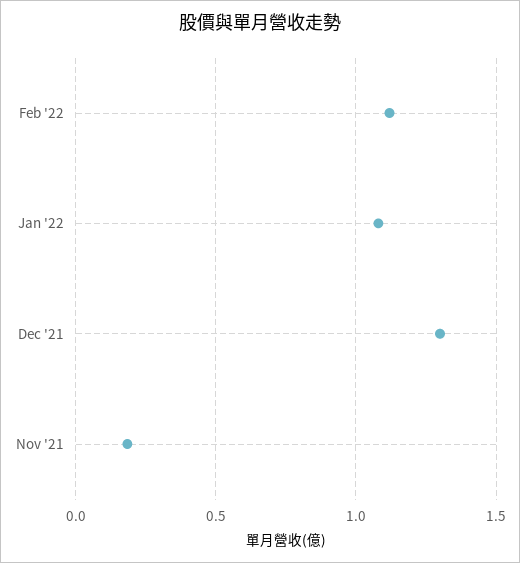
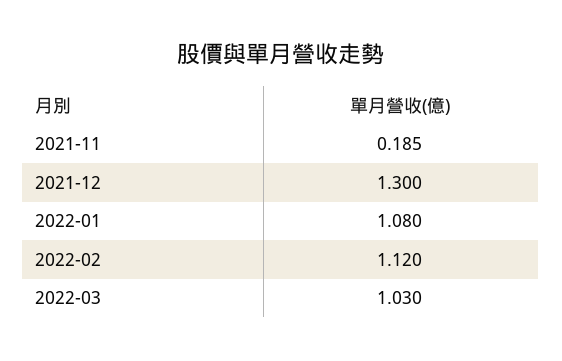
2022-03: none -> 1.03

